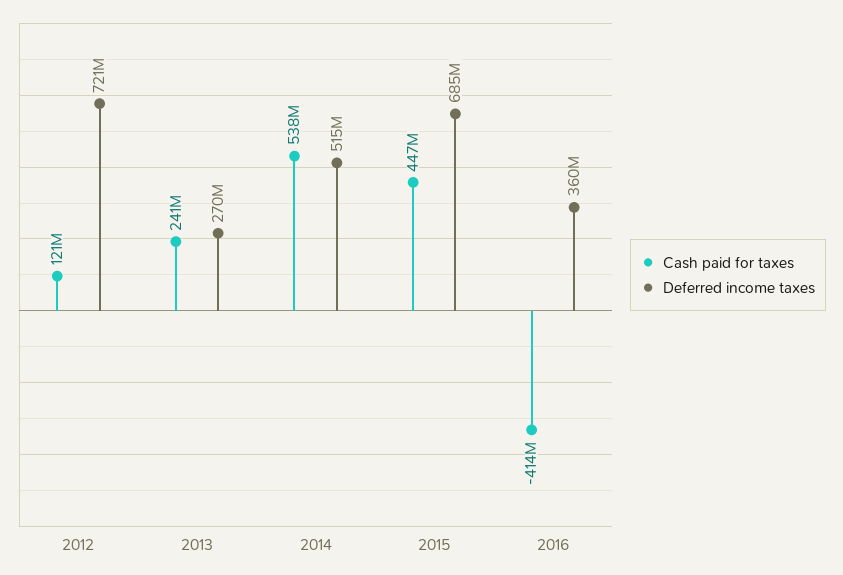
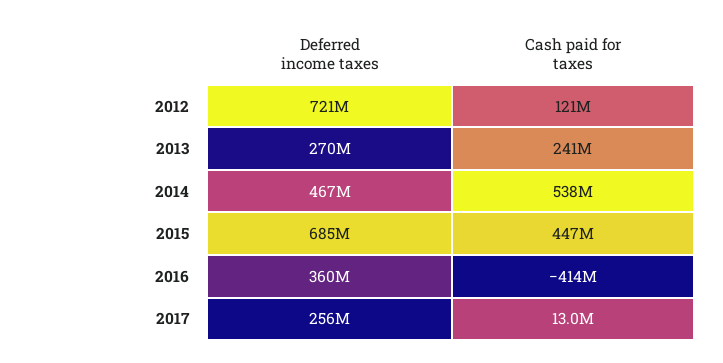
Deferred income taxes, 2014: 515000000 -> 467000000
Deferred income taxes, 2017: none -> 256000000
Cash paid for taxes, 2017: none -> 13000000

